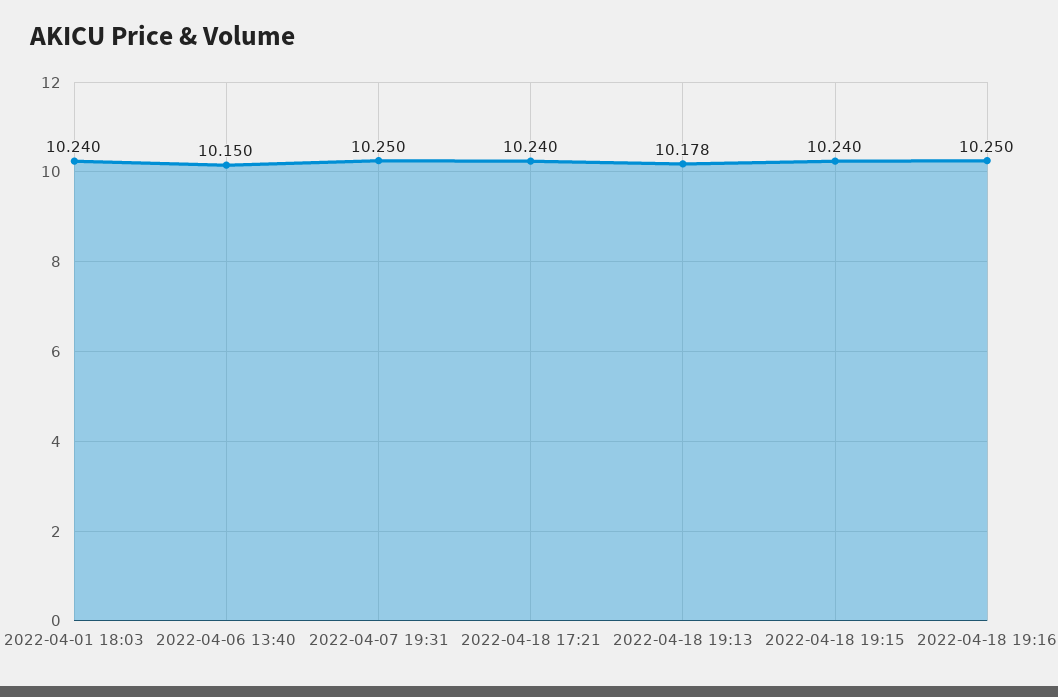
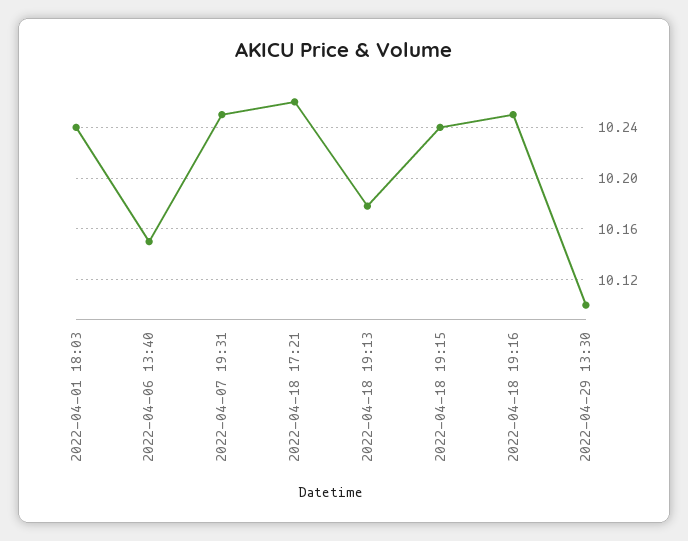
2022-04-18 17:21: 10.24 -> 10.26
2022-04-29 13:30: none -> 10.1

